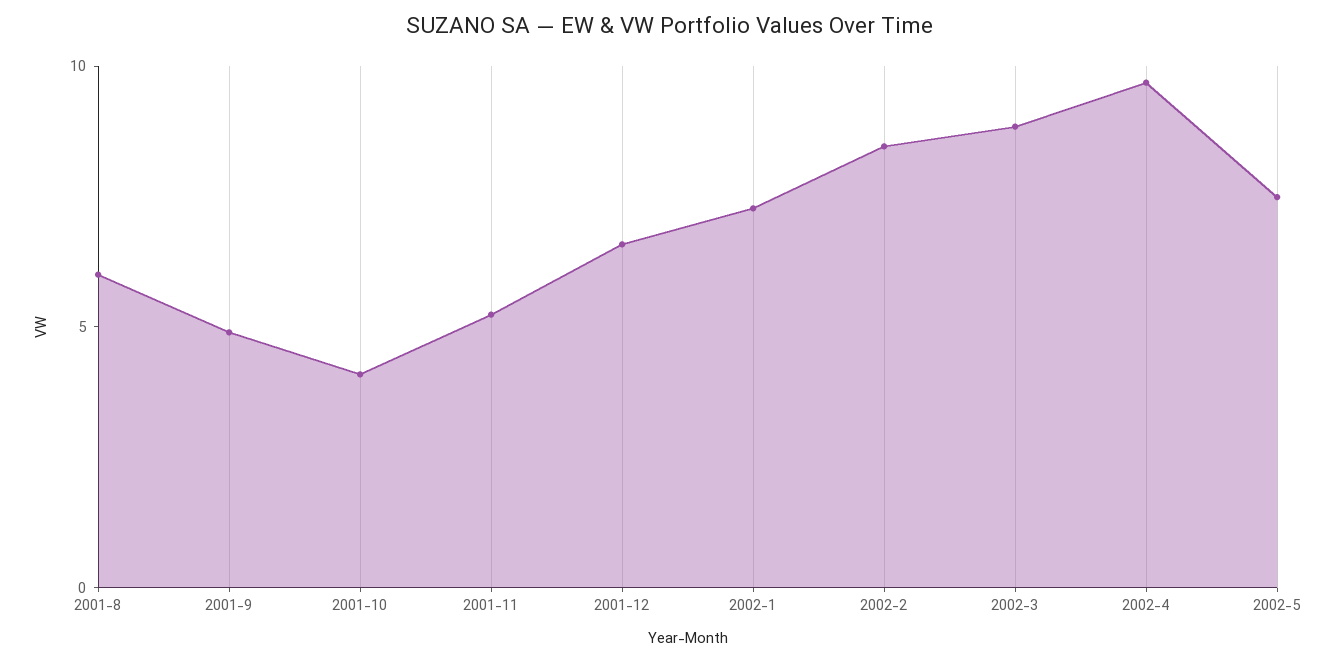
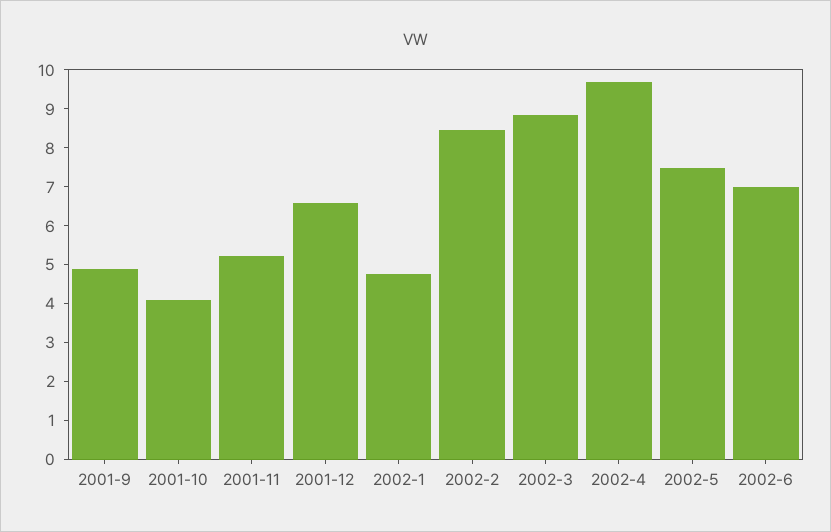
2001-8: 6 -> none
2002-1: 7 -> 4.75
2002-6: none -> 7

